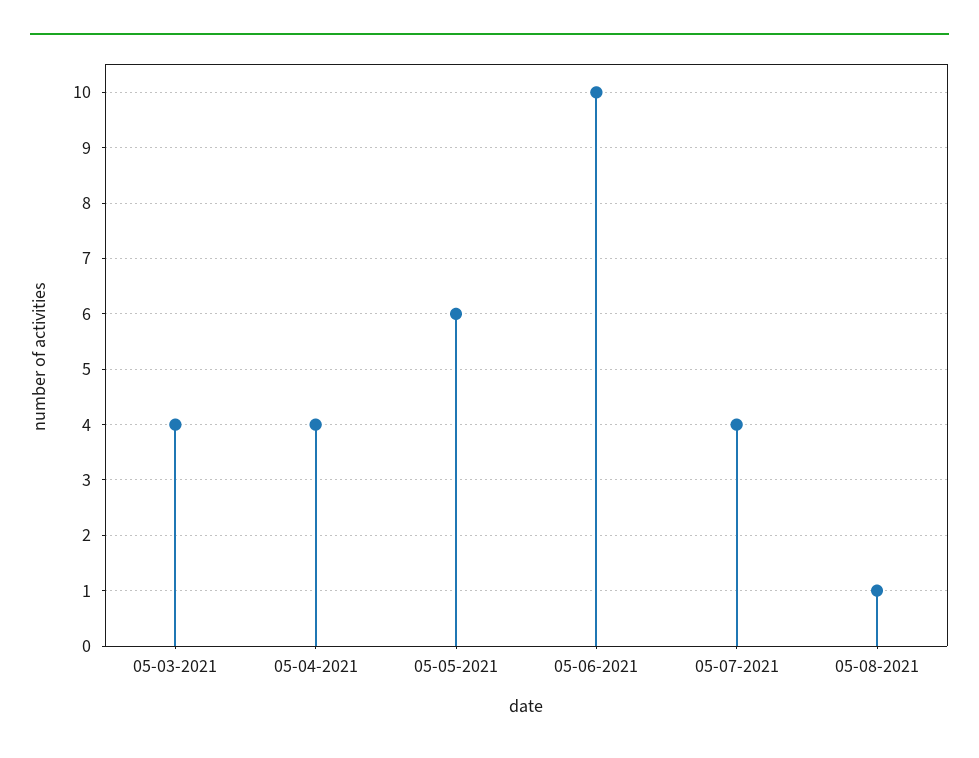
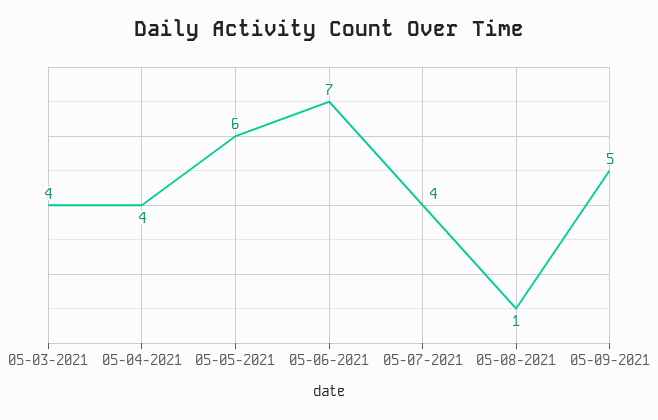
05-06-2021: 10 -> 7
05-09-2021: none -> 5

